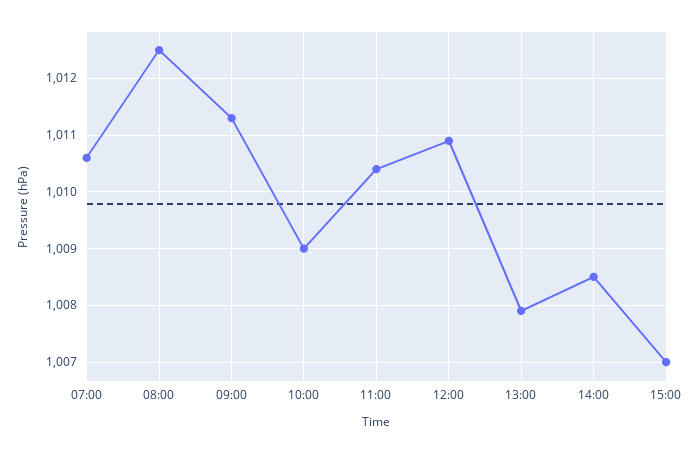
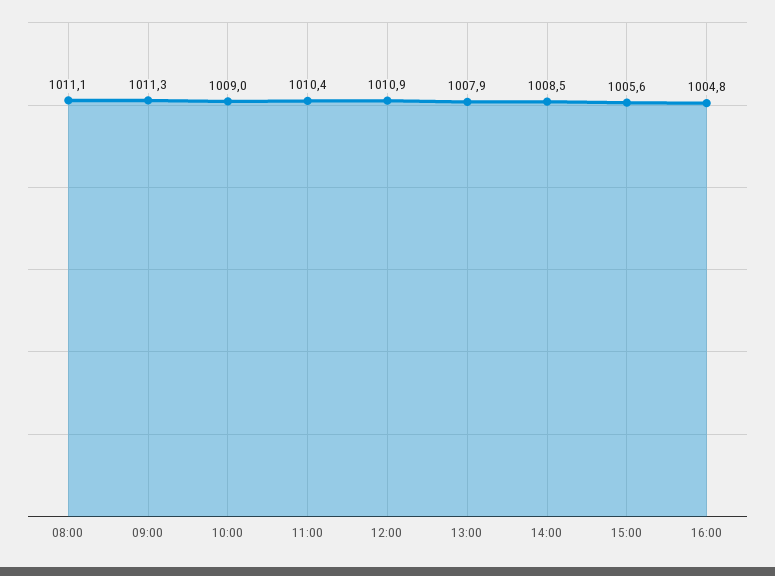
07:00: 1010.5 -> none
08:00: 1012.5 -> 1011.1
15:00: 1007 -> 1005.6
16:00: none -> 1004.8

